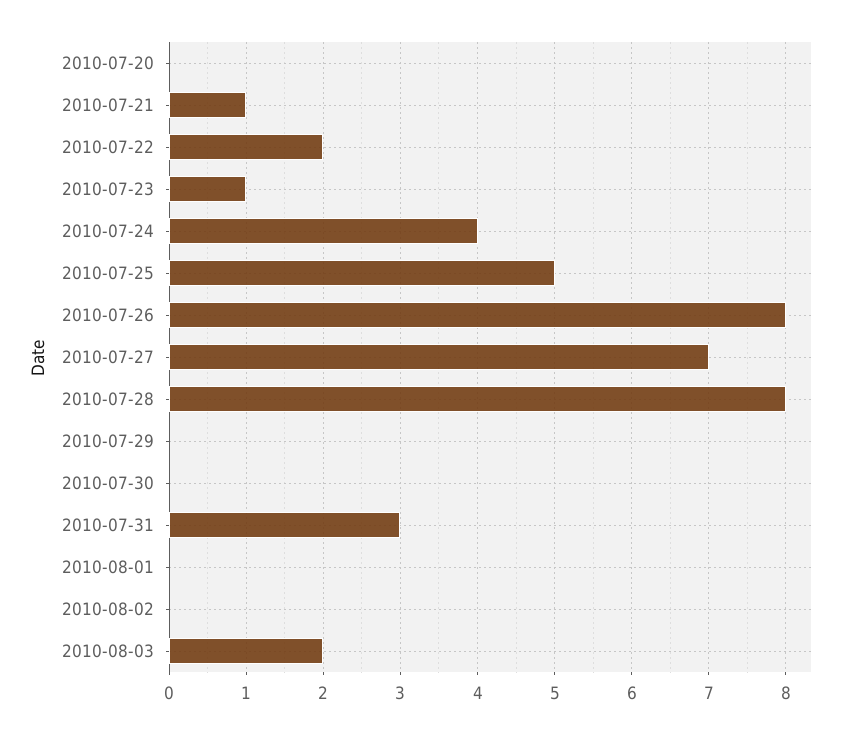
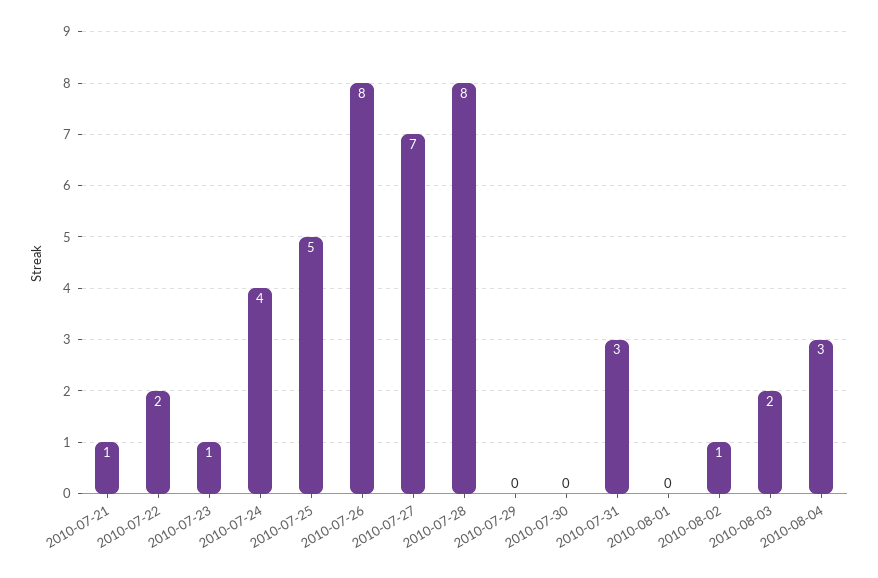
2010-07-20: 0 -> none
2010-08-02: 0 -> 1
2010-08-04: none -> 3

